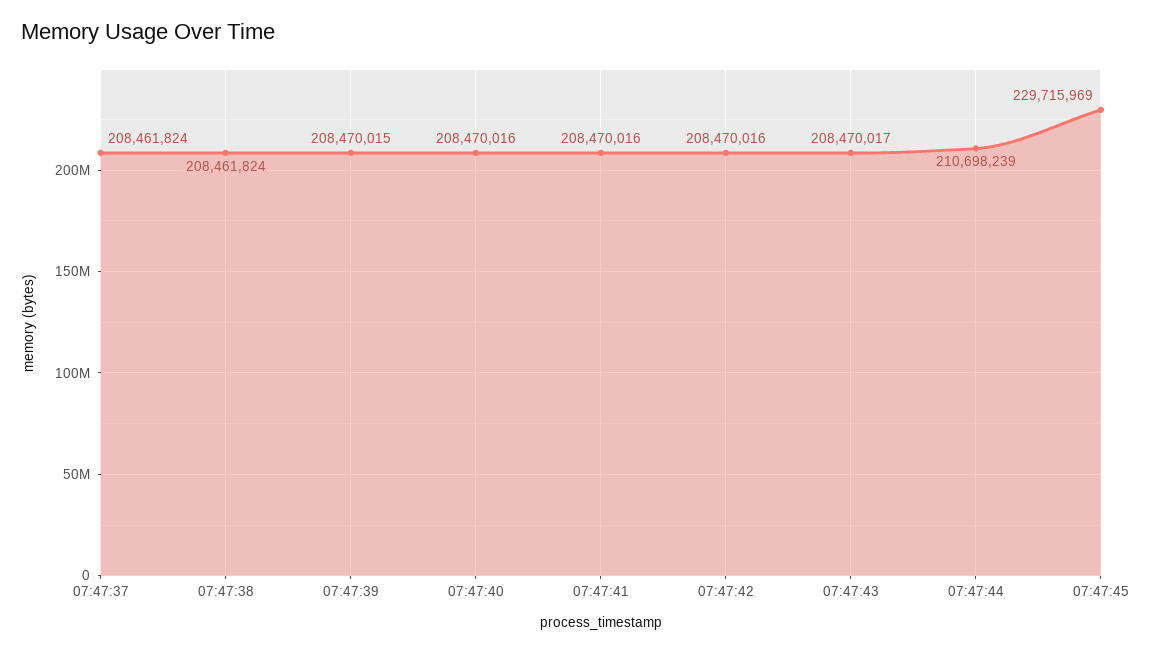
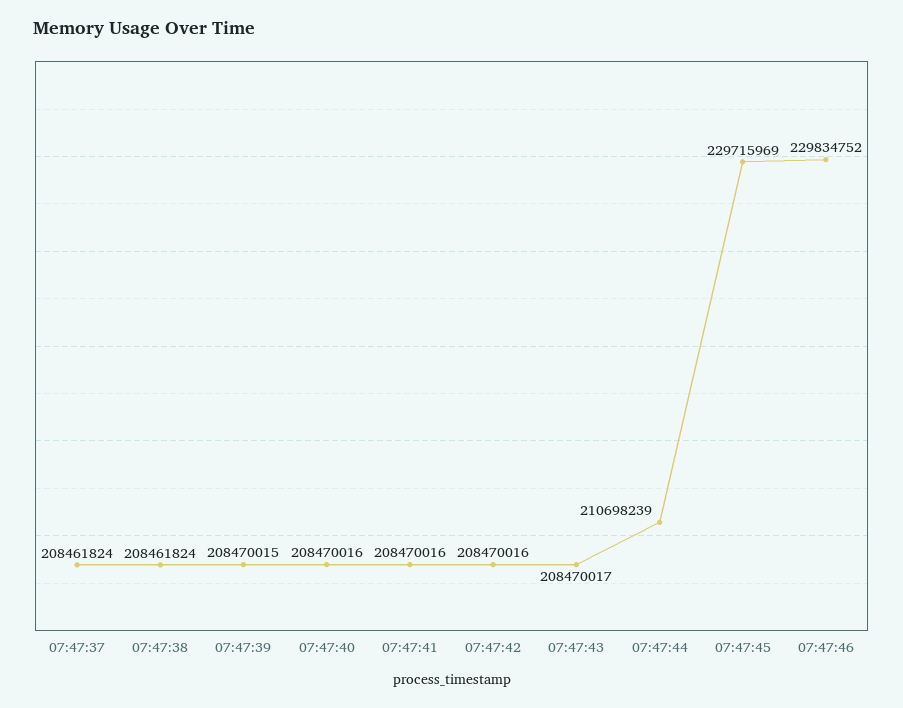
07:47:46: none -> 229834752

